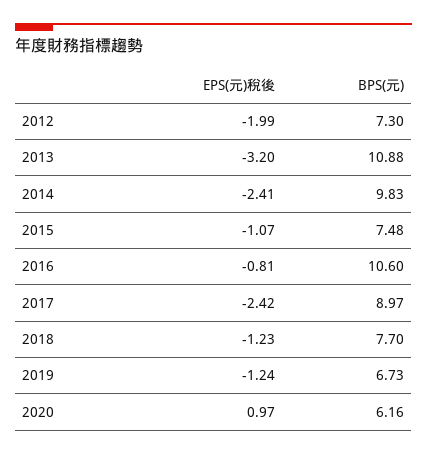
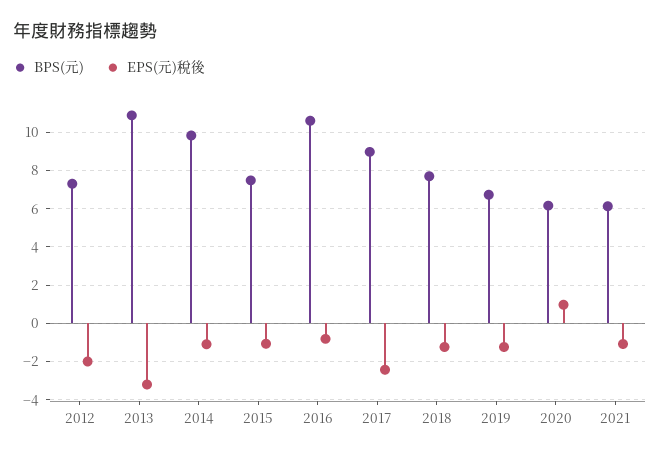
EPS(元)稅後, 2014: -2.41 -> -1
BPS(元), 2021: none -> 6
EPS(元)稅後, 2021: none -> -1

